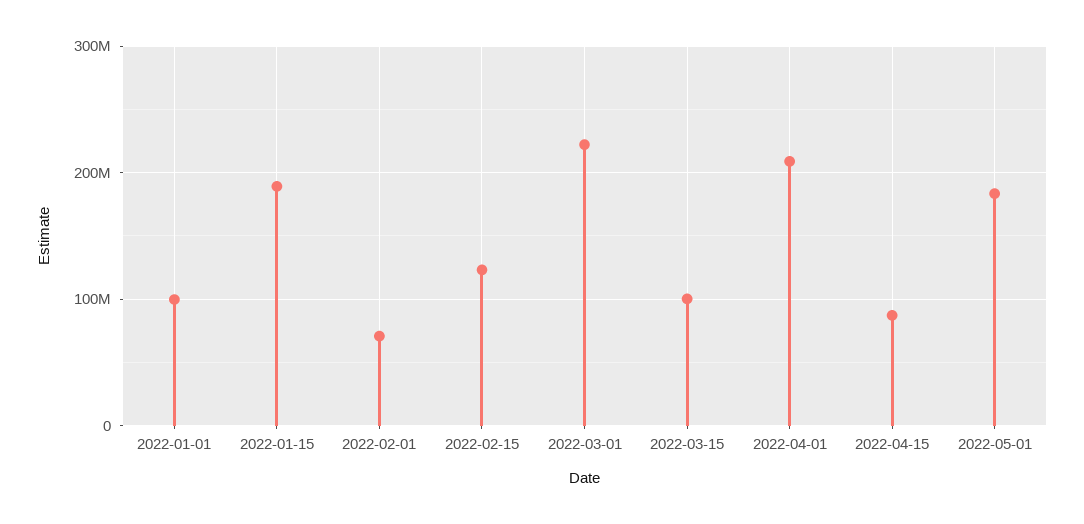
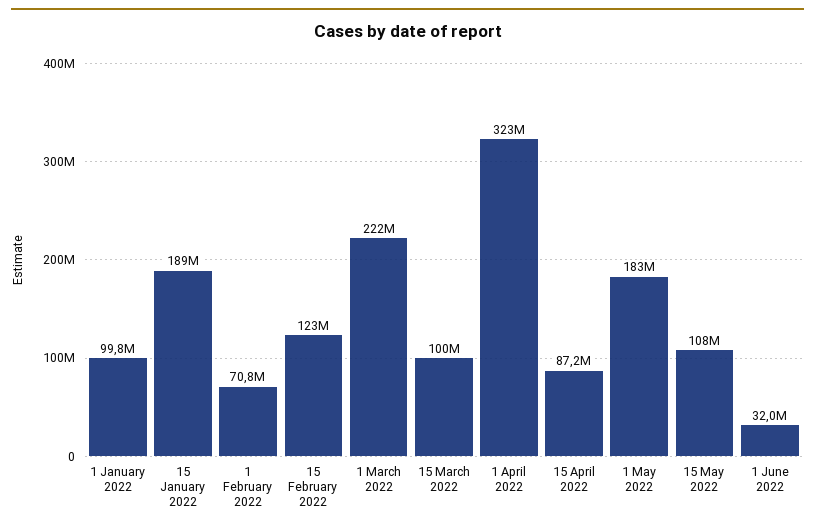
2022-04-01: 210000000 -> 323000000
15 May 2022: none -> 108000000
1 June 2022: none -> 32000000

